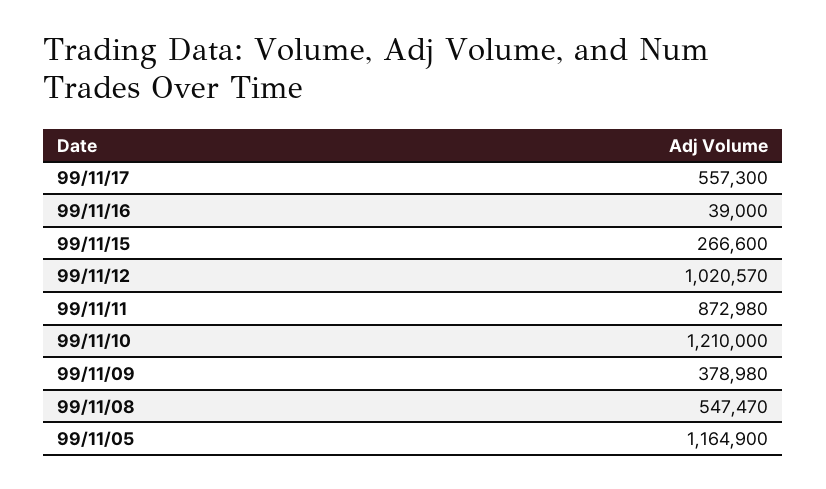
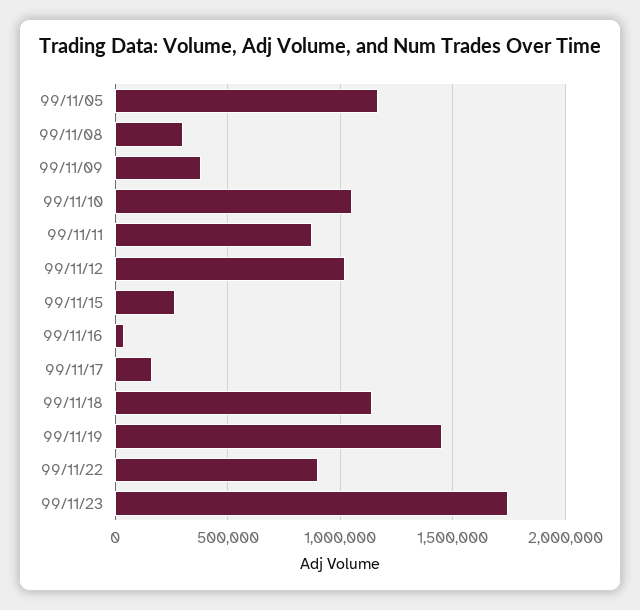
99/11/17: 557300 -> 150000
99/11/10: 1210000 -> 1050000
99/11/08: 547470 -> 300000
99/11/18: none -> 1150000
99/11/19: none -> 1450000
99/11/22: none -> 900000
99/11/23: none -> 1750000

